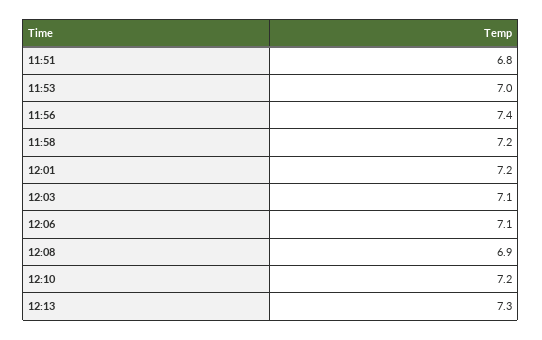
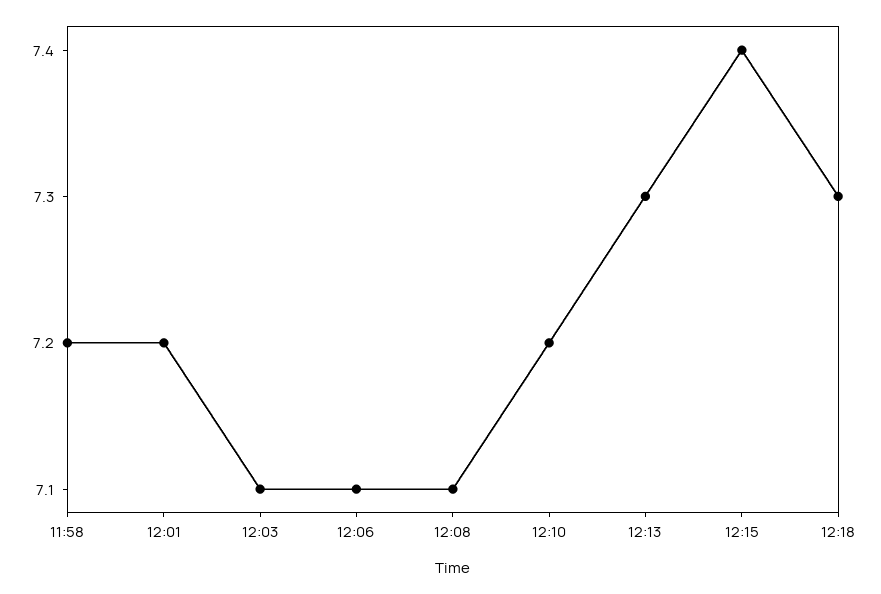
11:51: 6.8 -> none
11:53: 7 -> none
11:56: 7.4 -> none
12:08: 6.9 -> 7.1
12:15: none -> 7.4
12:18: none -> 7.3

